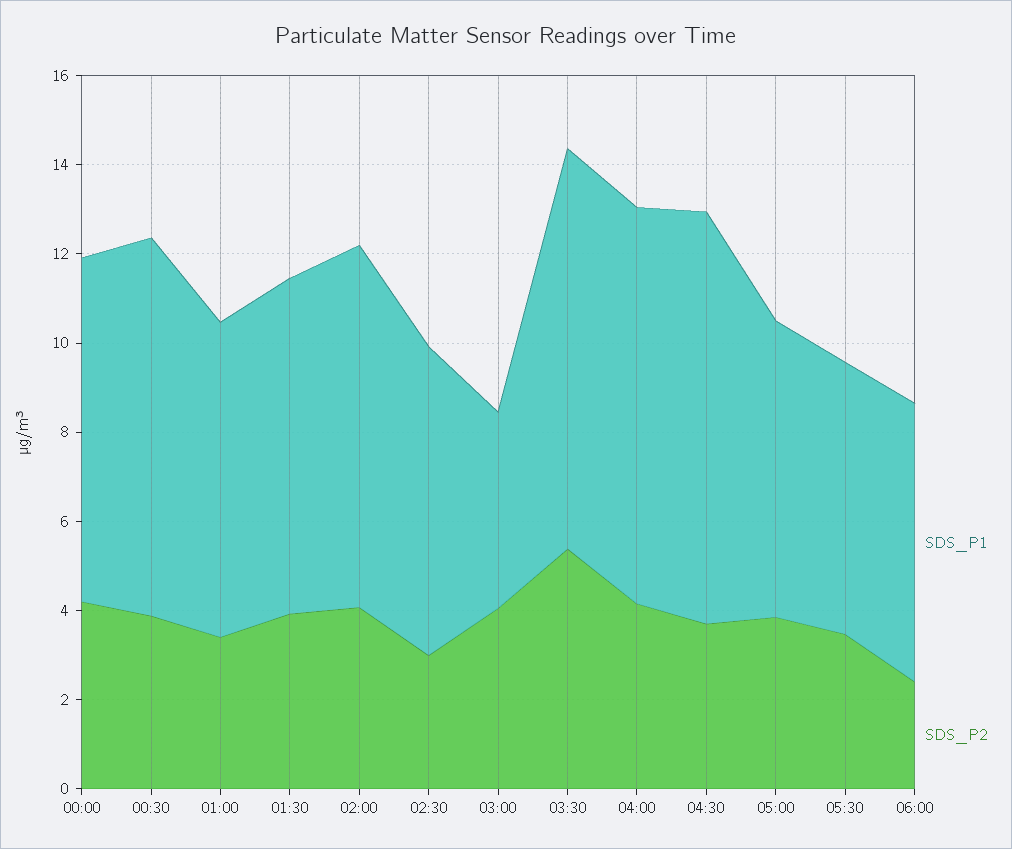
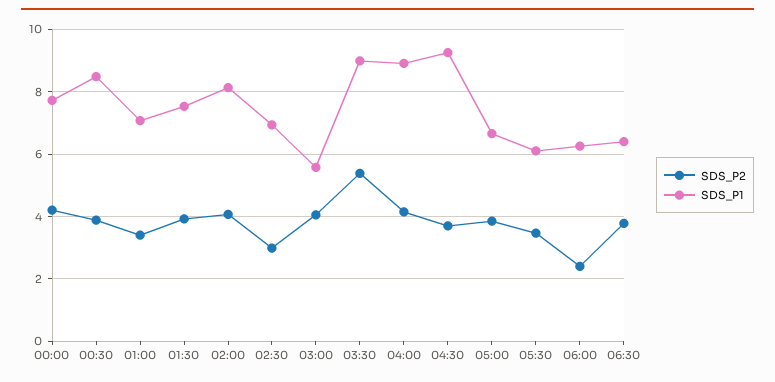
SDS_P1, 03:00: 4.5 -> 5.6
SDS_P2, 06:30: none -> 3.8
SDS_P1, 06:30: none -> 6.4

